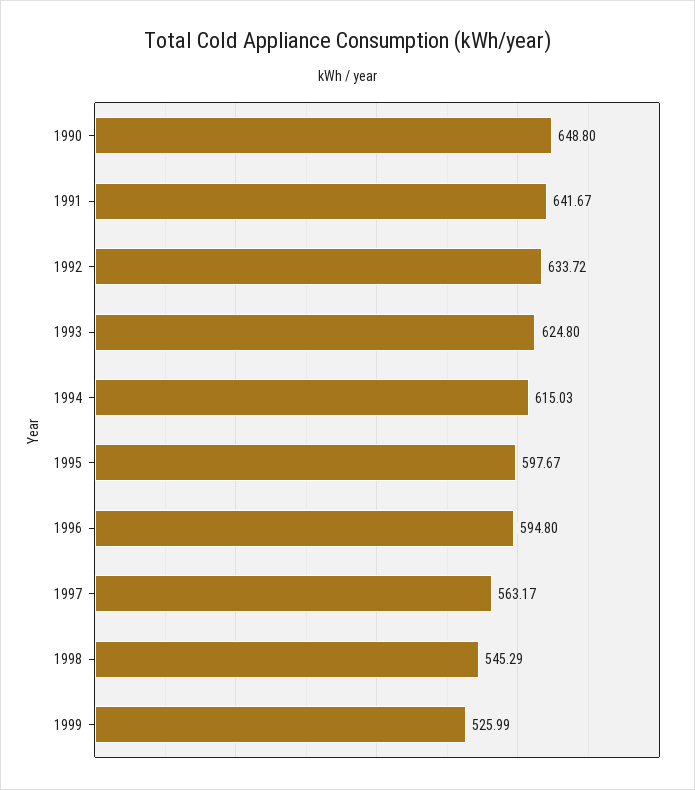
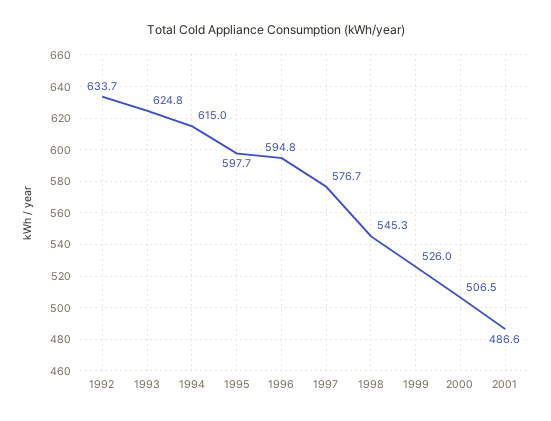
1990: 648.8 -> none
1991: 641.67 -> none
1997: 563.17 -> 576.7
2000: none -> 506.5
2001: none -> 486.6

